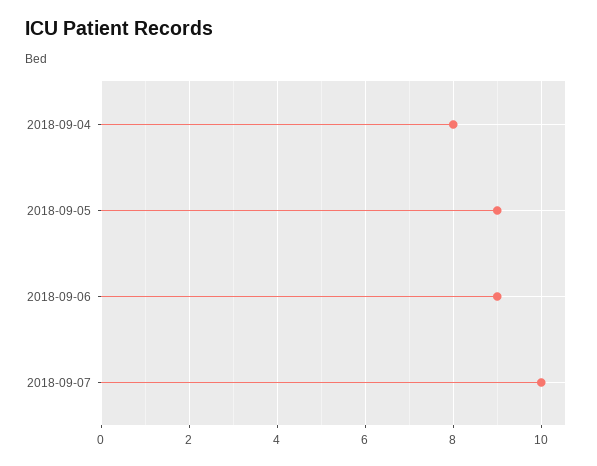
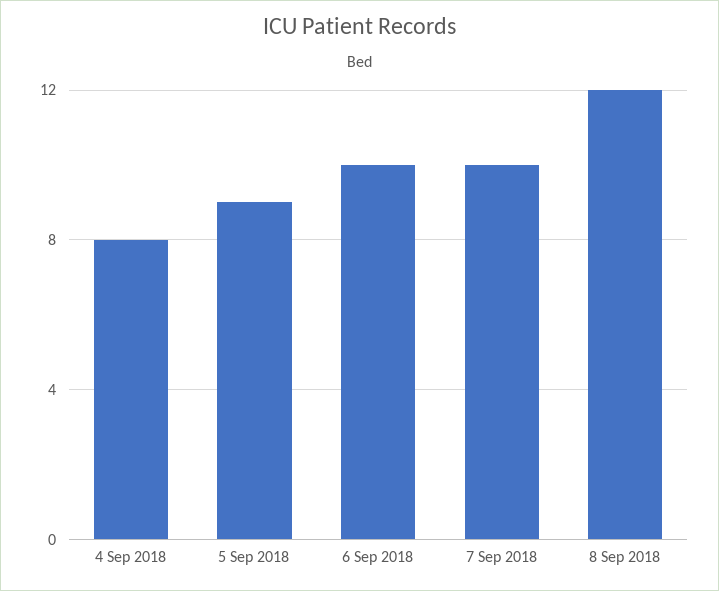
2018-09-06: 9 -> 10
8 Sep 2018: none -> 12

